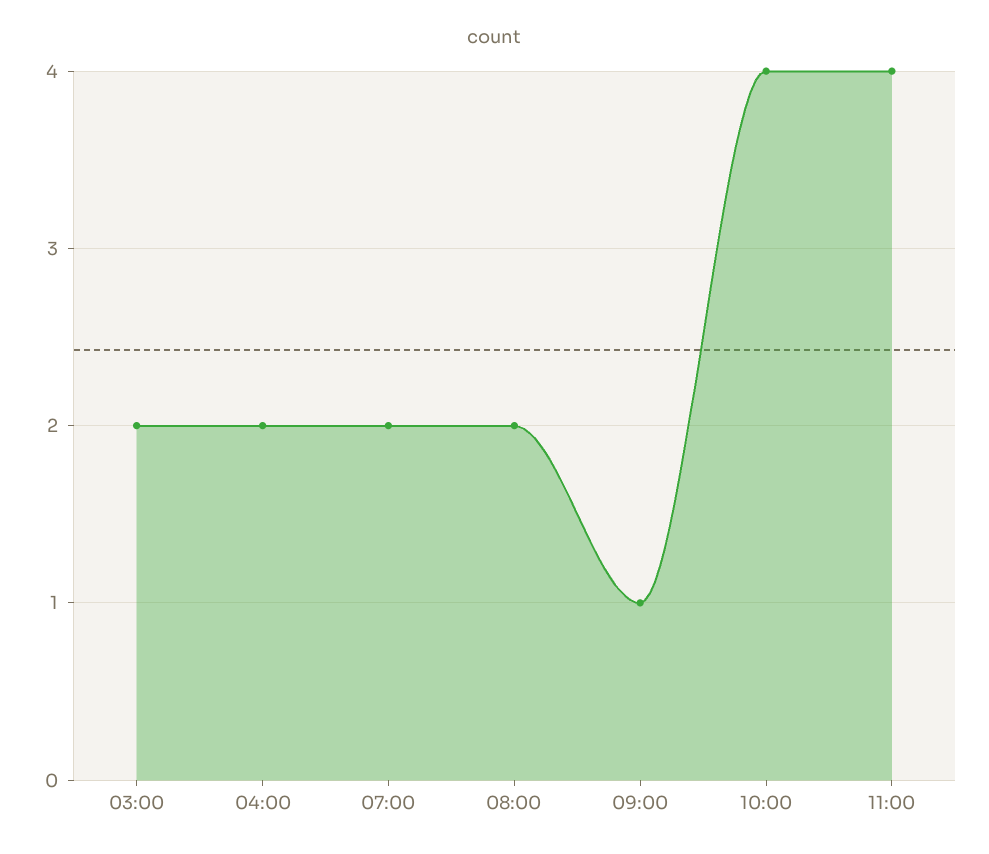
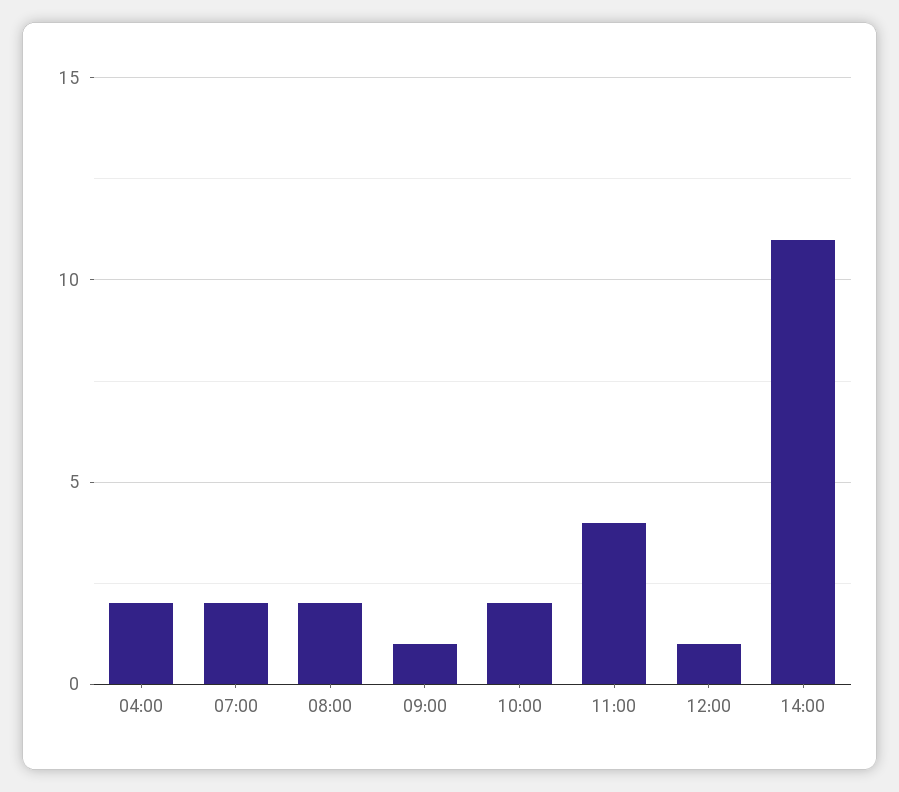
03:00: 2 -> none
10:00: 4 -> 2
12:00: none -> 1
14:00: none -> 11

